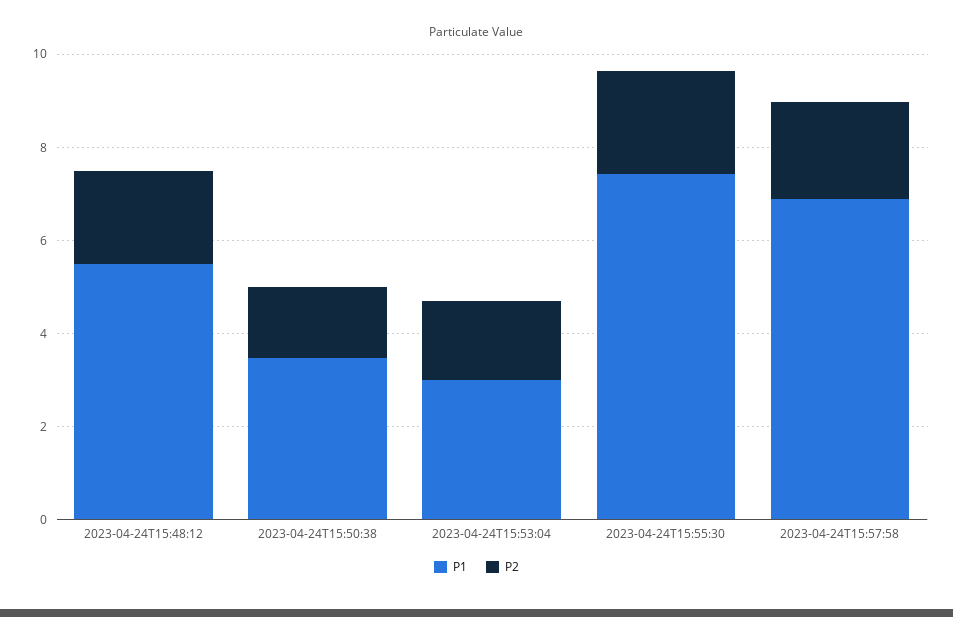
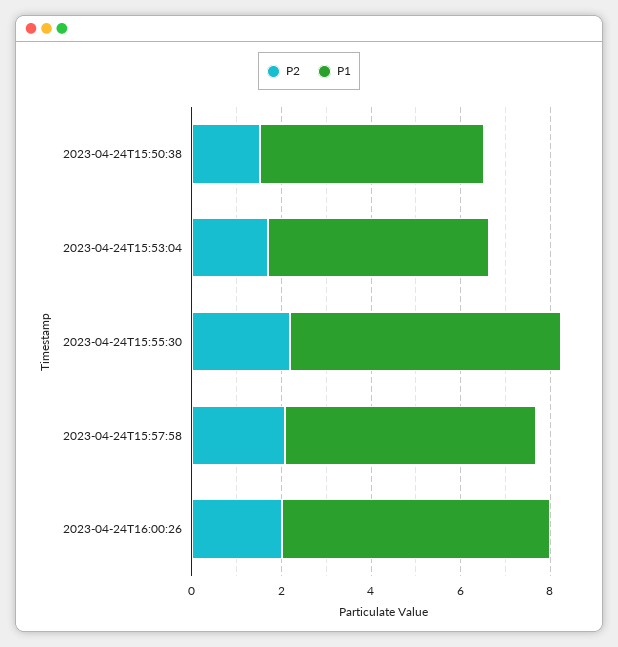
P1, 2023-04-24T15:48:12: 5.5 -> none
P2, 2023-04-24T15:48:12: 2 -> none
P1, 2023-04-24T15:50:38: 3.5 -> 5
P1, 2023-04-24T15:53:04: 3 -> 5
P1, 2023-04-24T15:55:30: 7.5 -> 6
P1, 2023-04-24T15:57:58: 7 -> 5.5
P2, 2023-04-24T16:00:26: none -> 2
P1, 2023-04-24T16:00:26: none -> 6

